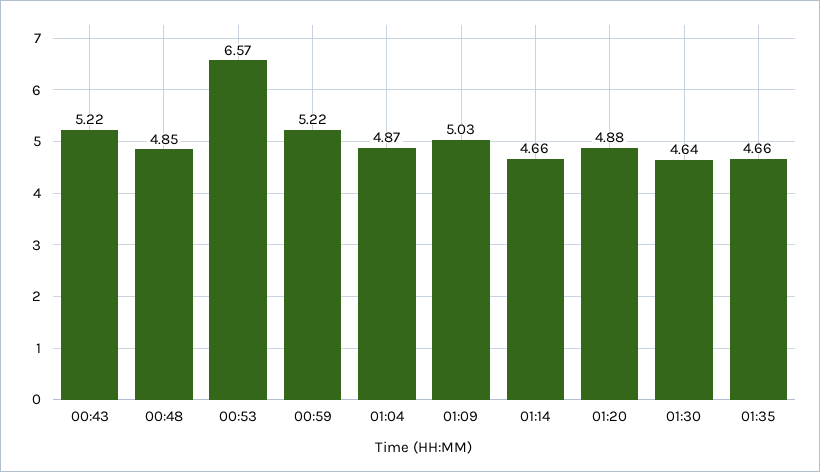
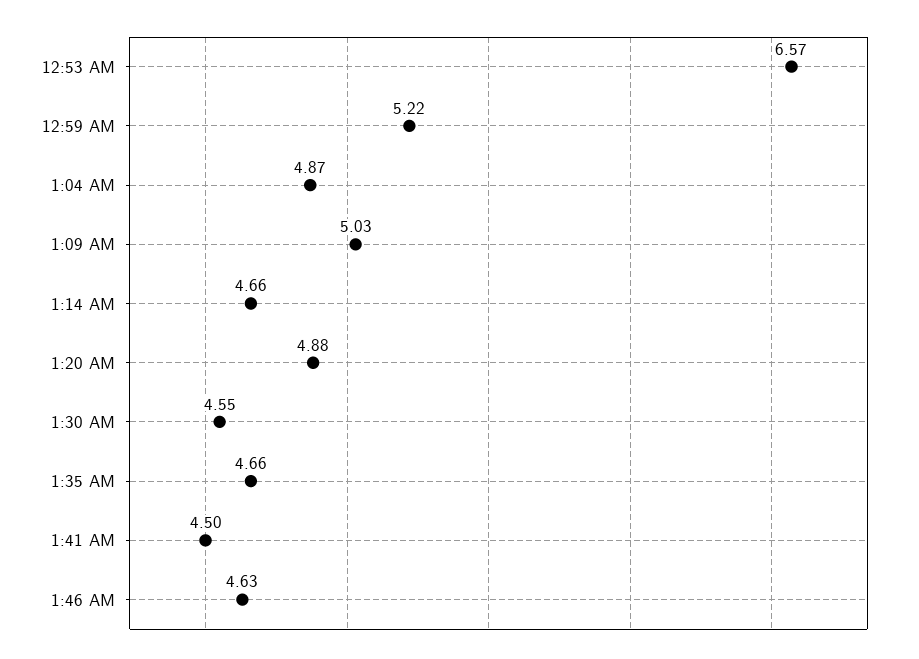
00:43: 5.22 -> none
00:48: 4.85 -> none
01:30: 4.64 -> 4.55
1:41 AM: none -> 4.5
1:46 AM: none -> 4.63

